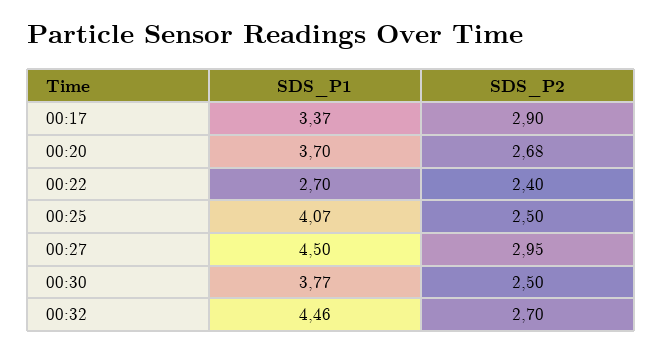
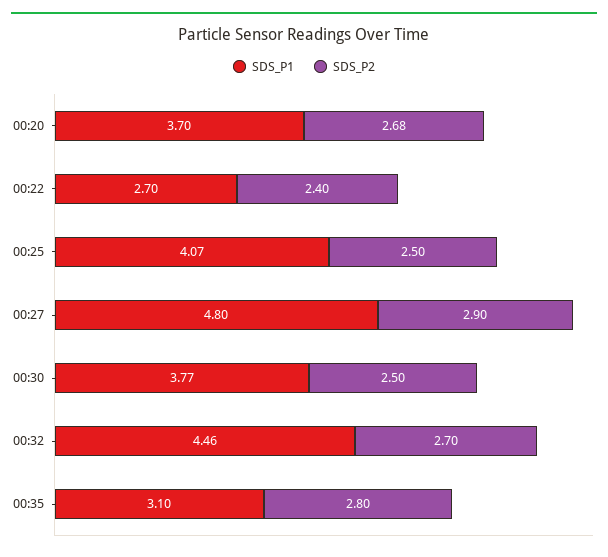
SDS_P1, 00:17: 3.37 -> none
SDS_P2, 00:17: 2.9 -> none
SDS_P1, 00:27: 4.5 -> 4.8
SDS_P2, 00:27: 2.95 -> 2.9
SDS_P1, 00:35: none -> 3.1
SDS_P2, 00:35: none -> 2.8

